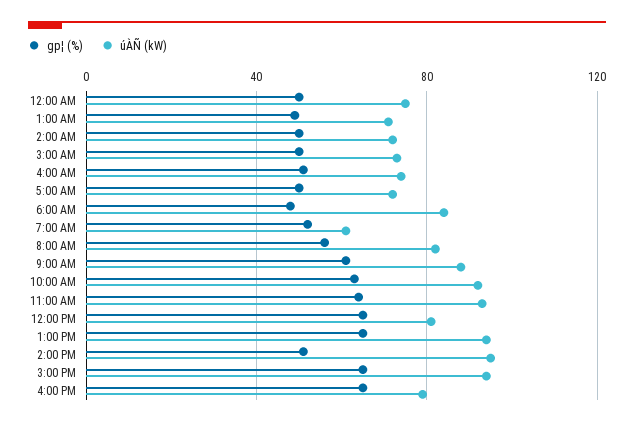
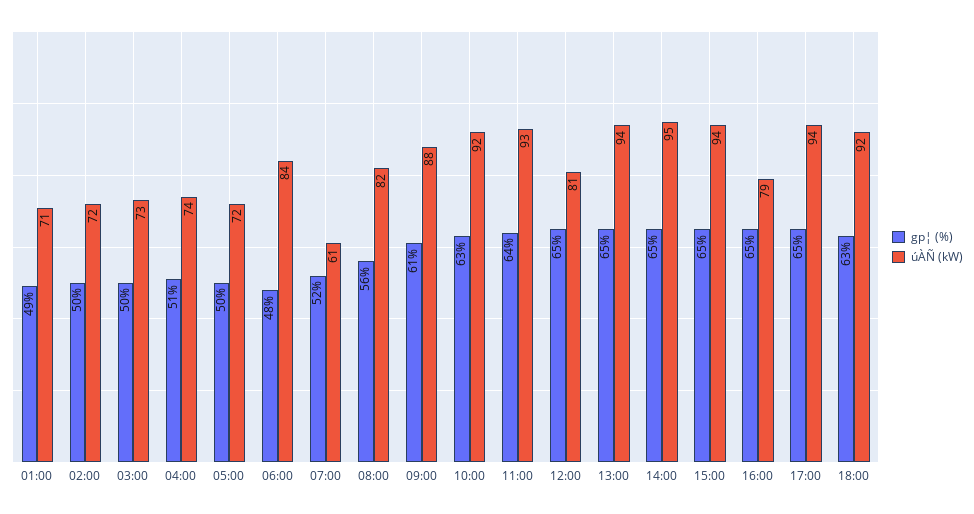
gp¦ (%), 12:00 AM: 50 -> none
úÀÑ (kW), 12:00 AM: 75 -> none
gp¦ (%), 2:00 PM: 50 -> 65
gp¦ (%), 17:00: none -> 65
úÀÑ (kW), 17:00: none -> 94
gp¦ (%), 18:00: none -> 63
úÀÑ (kW), 18:00: none -> 92

